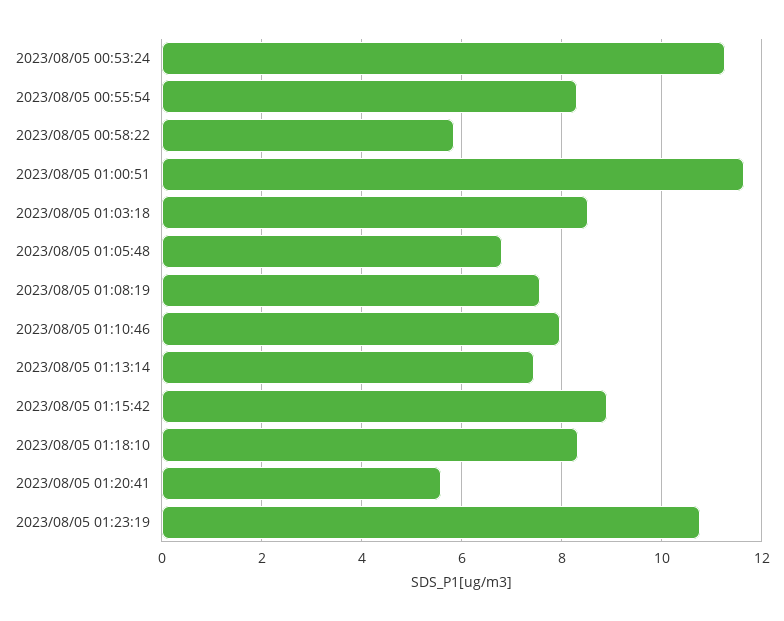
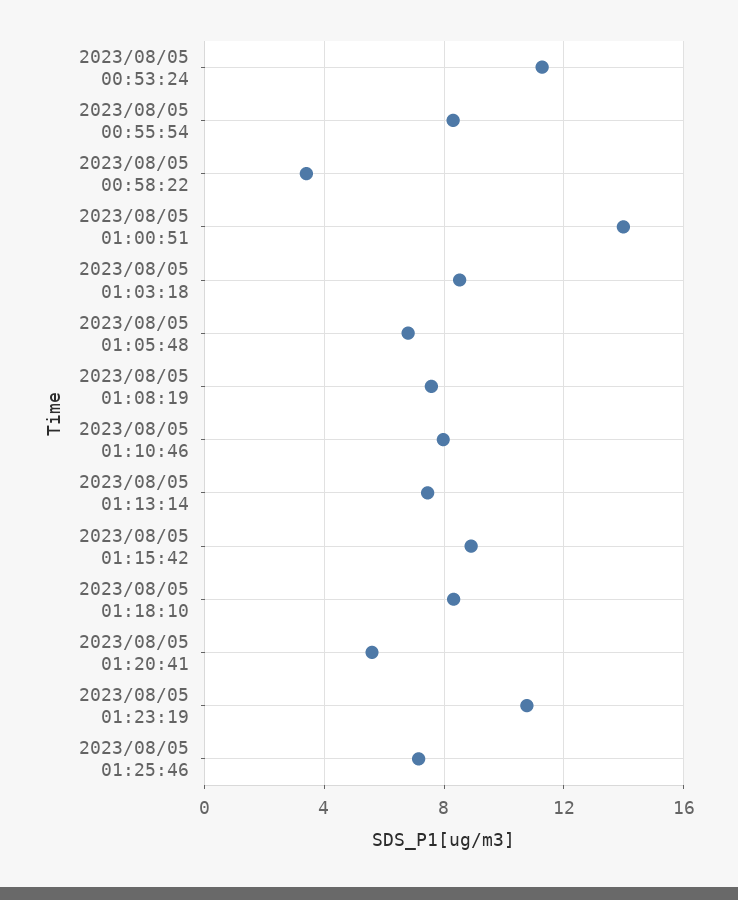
2023/08/05 00:58:22: 5.8 -> 3.5
2023/08/05 01:00:51: 11.6 -> 14
2023/08/05 01:25:46: none -> 7

